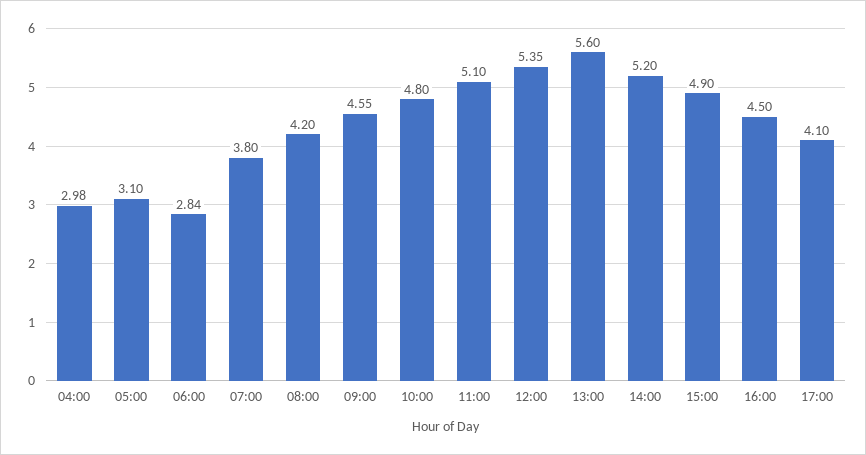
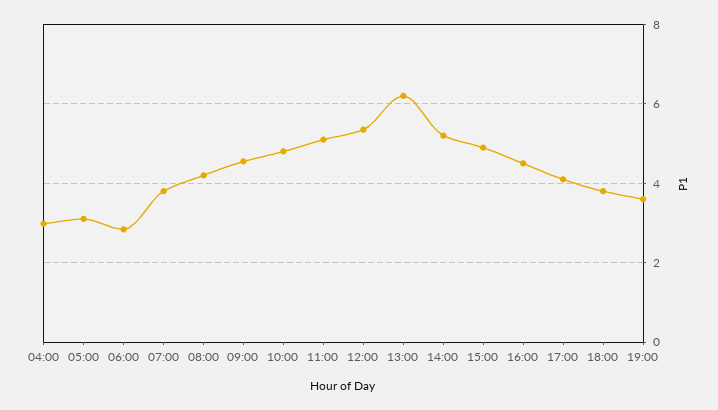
13:00: 5.6 -> 6.2
18:00: none -> 3.8
19:00: none -> 3.6

